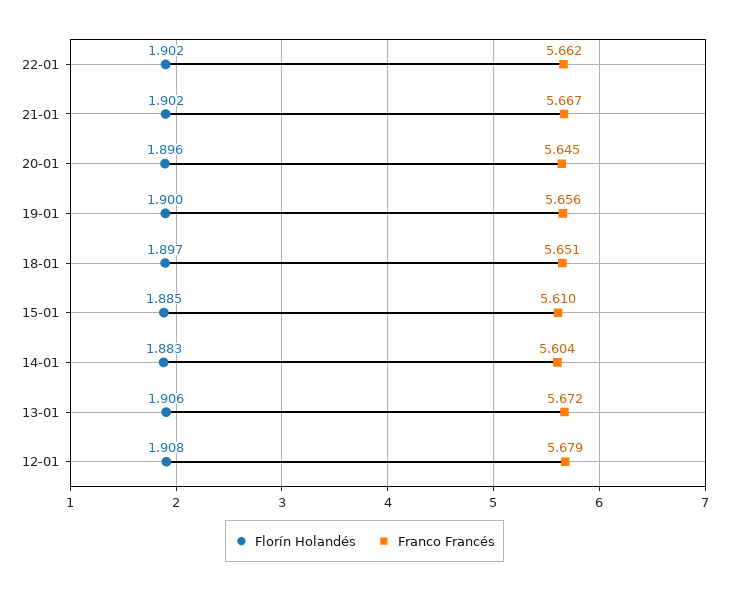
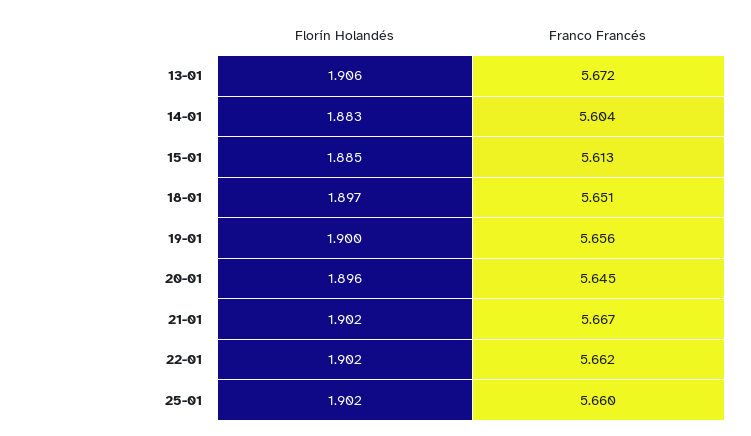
Franco Francés, 15-01: 5.61 -> 5.613
Florín Holandés, 12-01: 1.908 -> none
Franco Francés, 12-01: 5.679 -> none
Florín Holandés, 25-01: none -> 1.902
Franco Francés, 25-01: none -> 5.66

